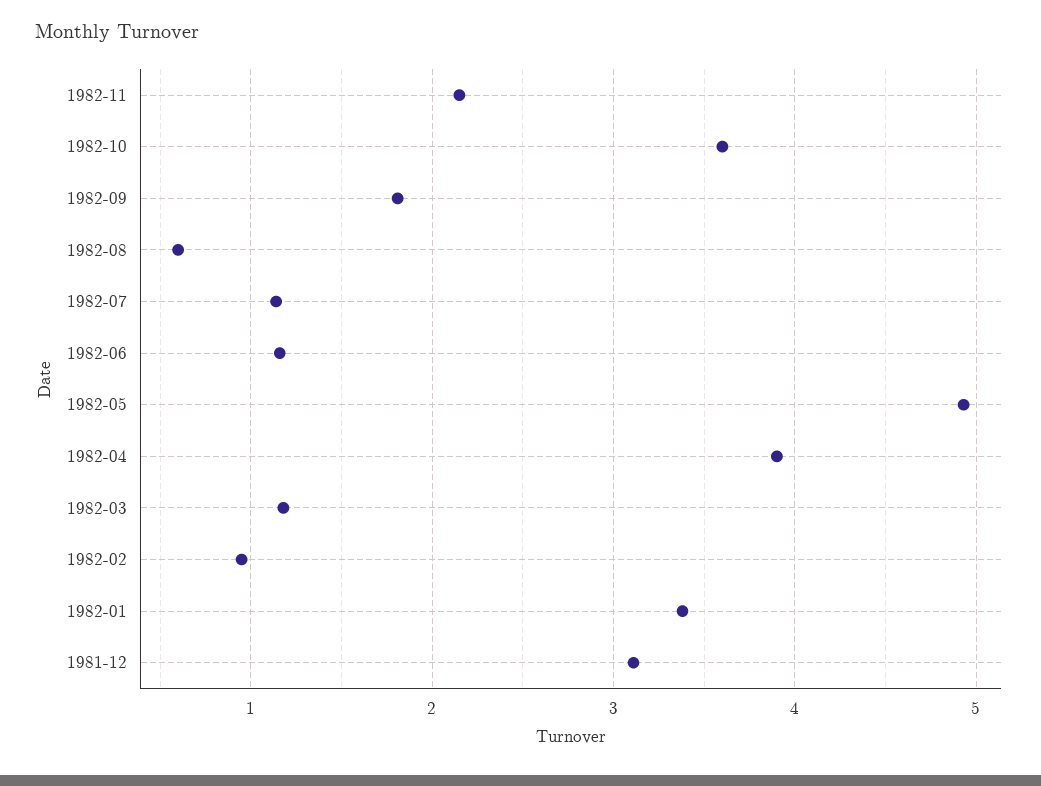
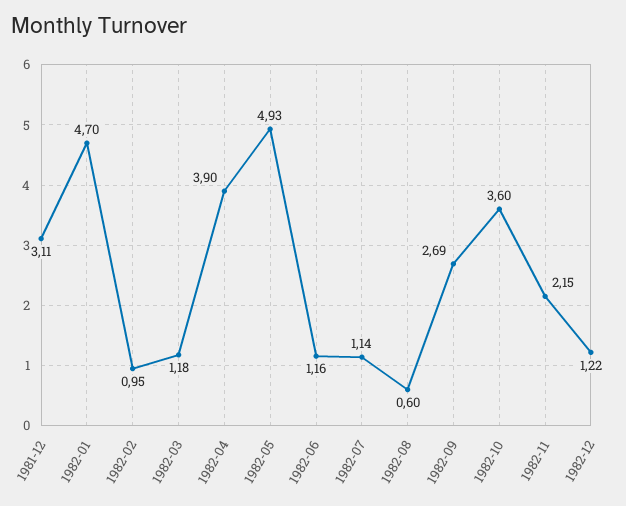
1982-09: 1.8 -> 2.69
1982-01: 3.4 -> 4.7
1982-12: none -> 1.22

